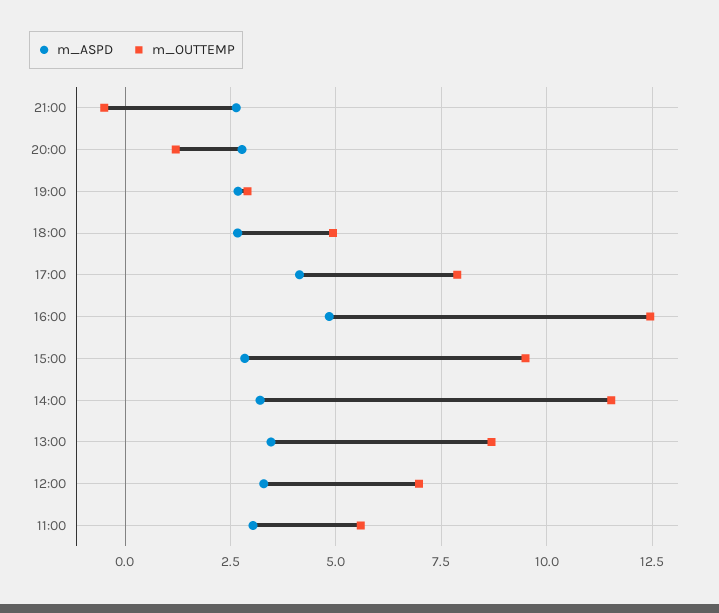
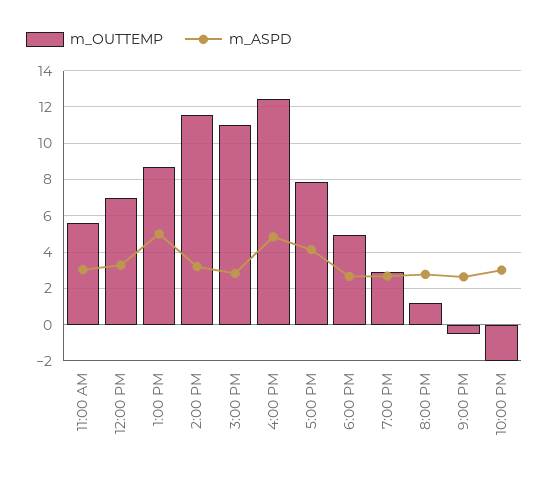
m_OUTTEMP, 15:00: 9.5 -> 11
m_ASPD, 13:00: 3.5 -> 5
m_OUTTEMP, 10:00 PM: none -> -2
m_ASPD, 10:00 PM: none -> 3

